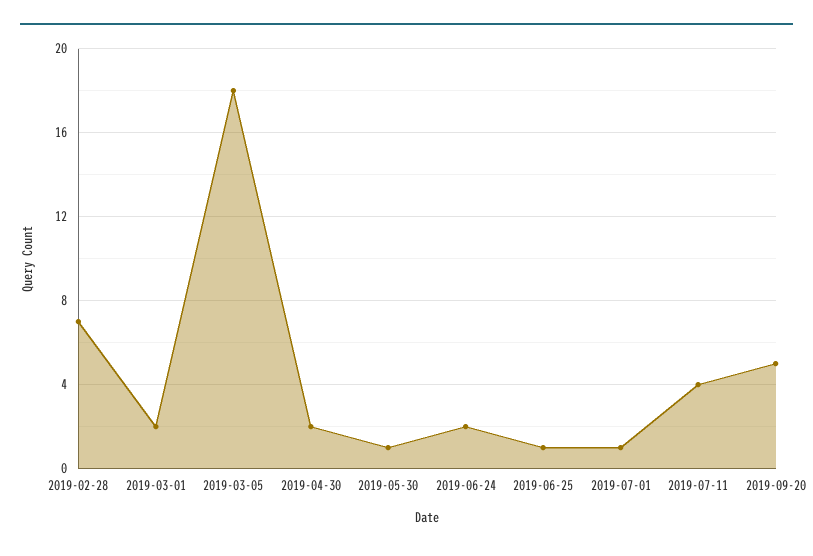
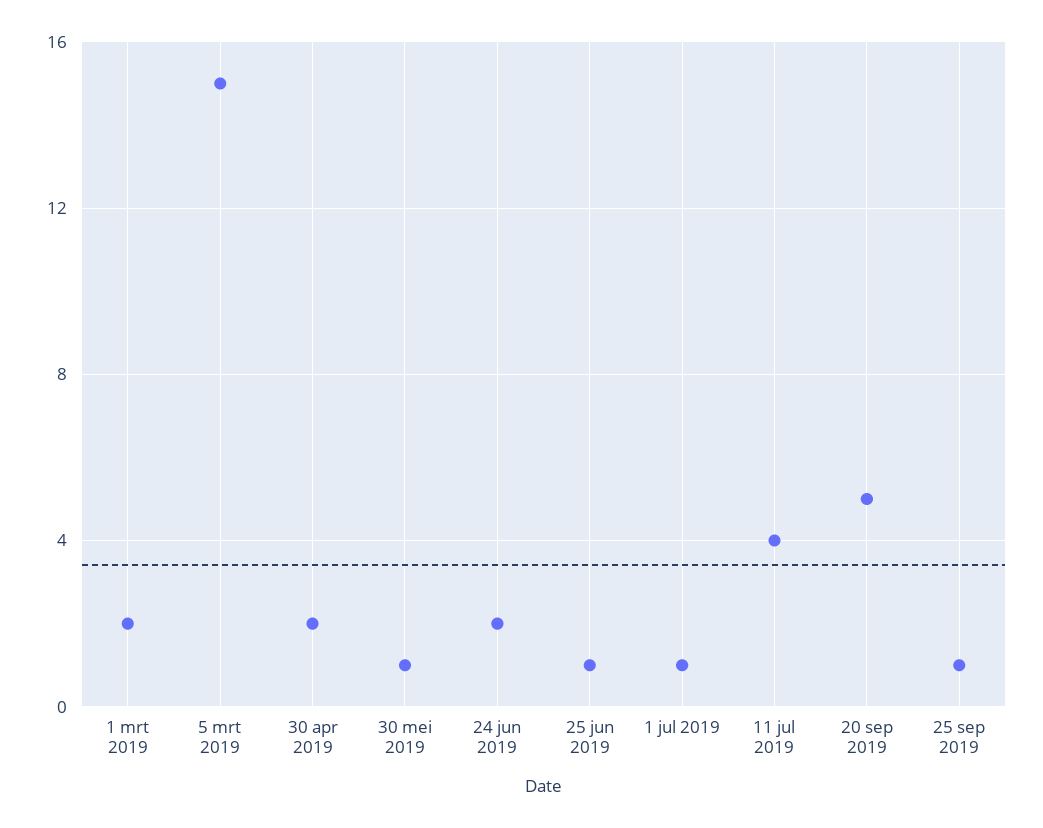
2019-02-28: 7 -> none
2019-03-05: 18 -> 15
25 sep 2019: none -> 1

